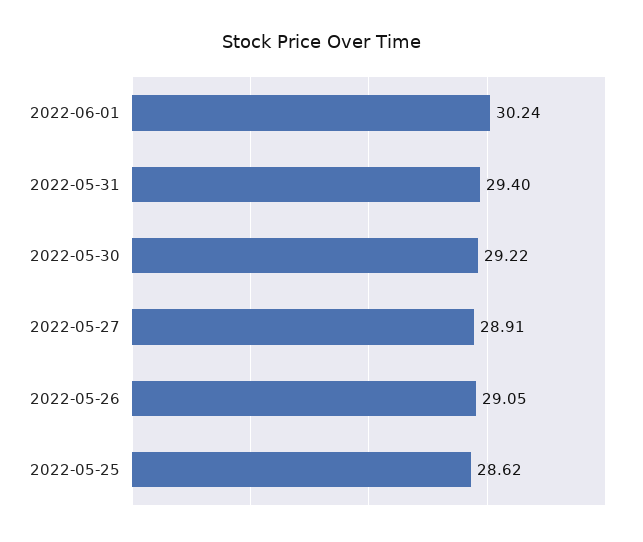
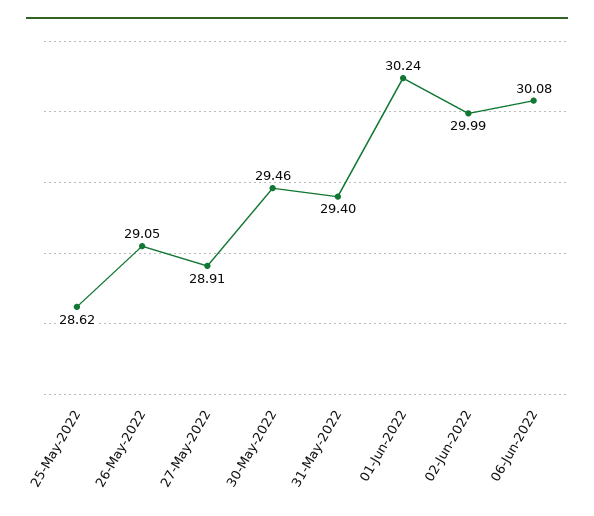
2022-05-30: 29.22 -> 29.46
02-Jun-2022: none -> 29.99
06-Jun-2022: none -> 30.08

